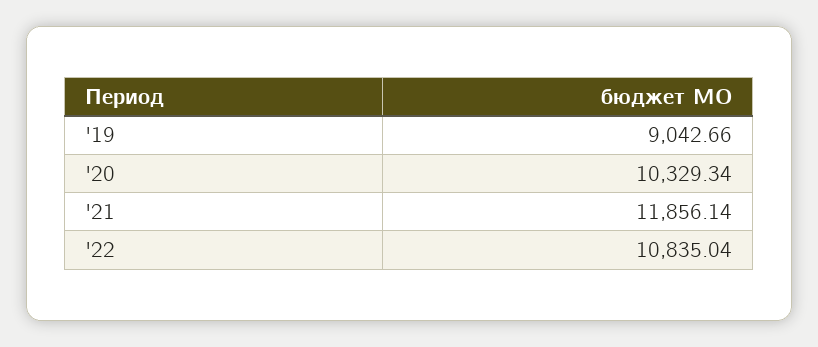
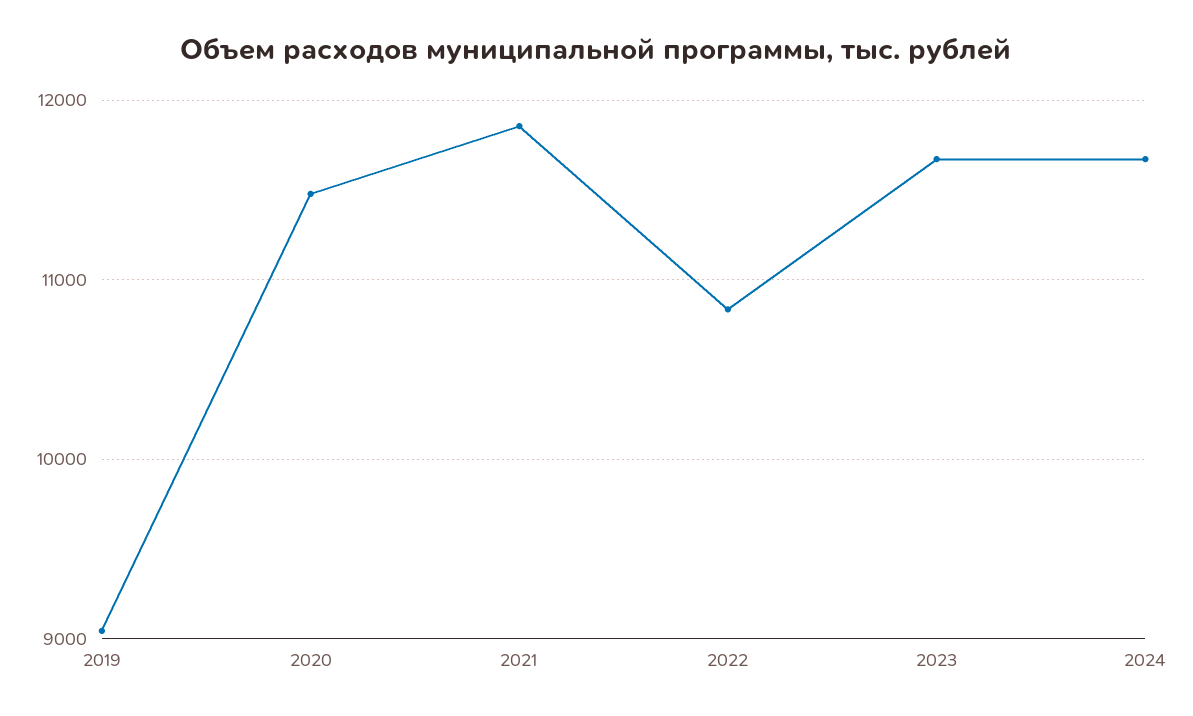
'20: 10329.34 -> 11500
2023: none -> 11700
2024: none -> 11700

